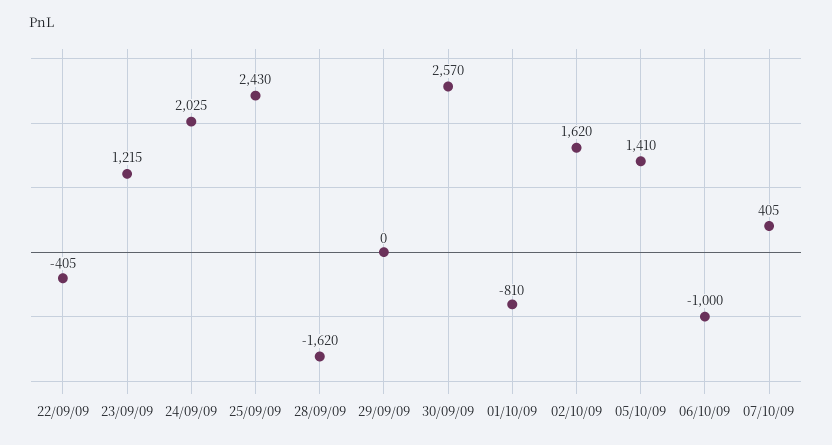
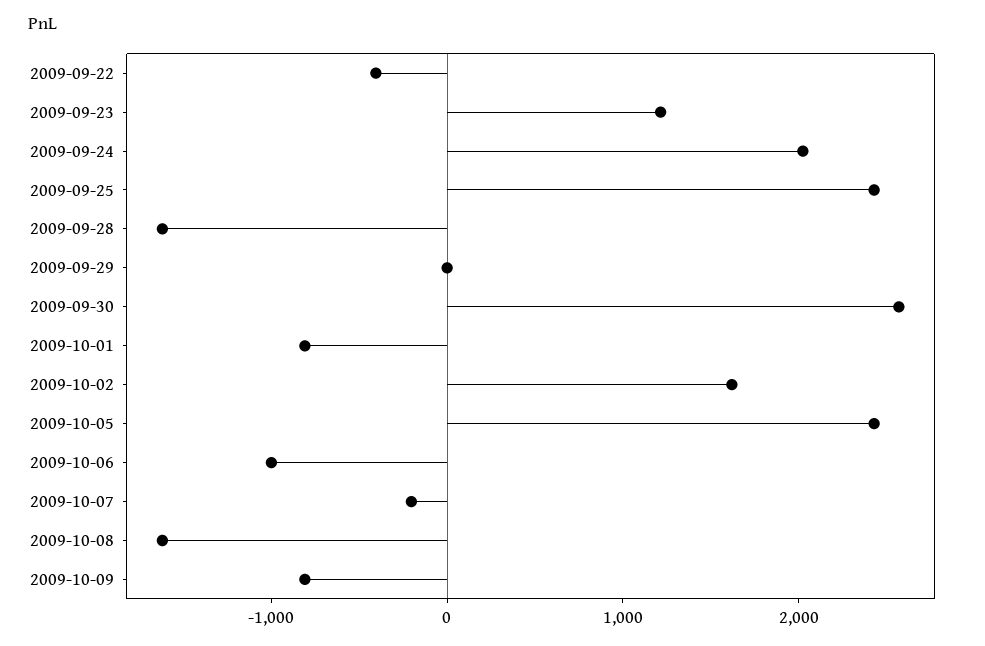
05/10/09: 1410 -> 2400
07/10/09: 405 -> -200
2009-10-08: none -> -1600
2009-10-09: none -> -800

